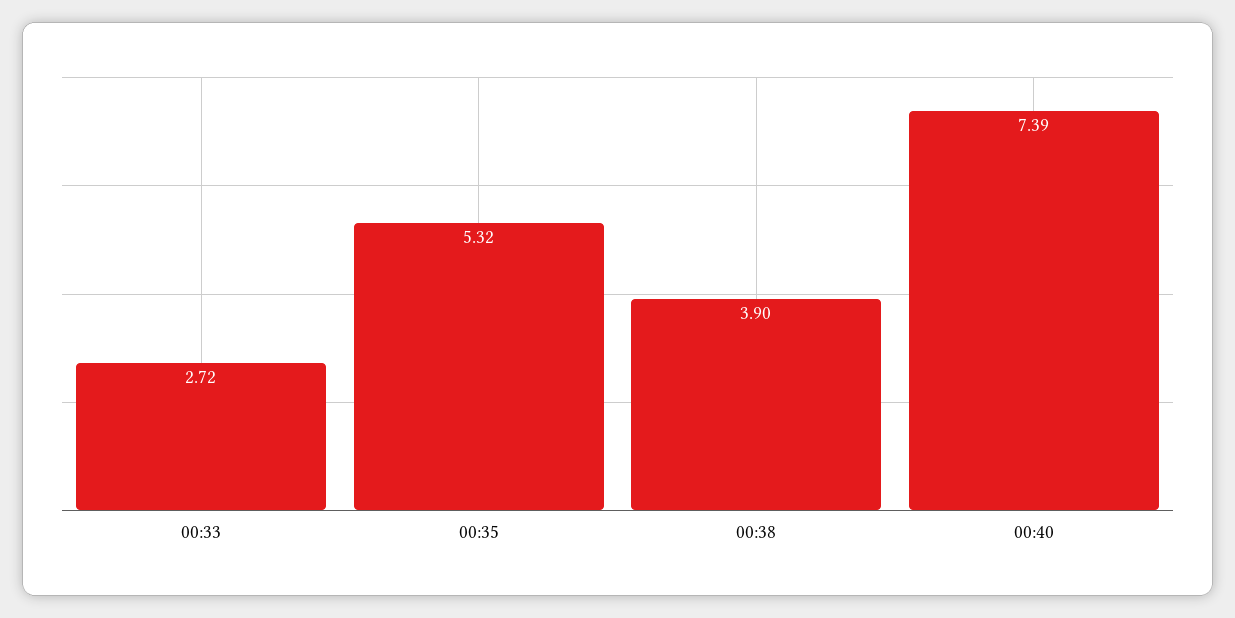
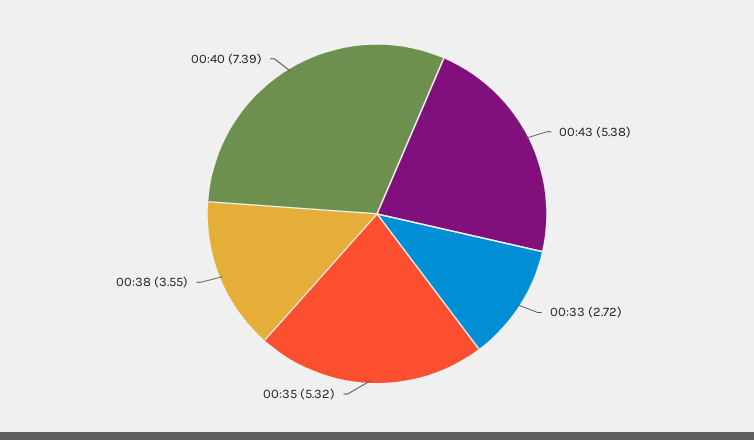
00:38: 3.9 -> 3.55
00:43: none -> 5.38

